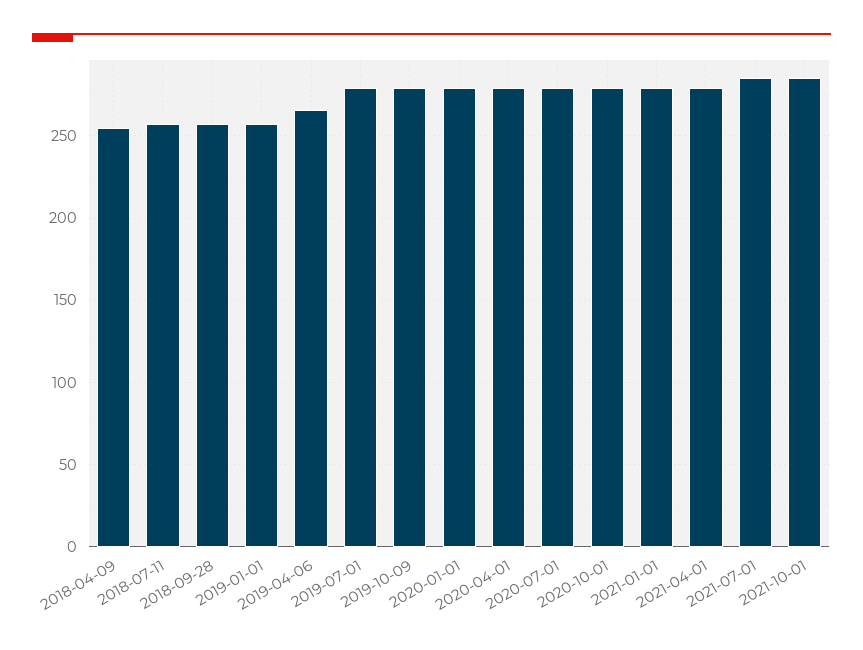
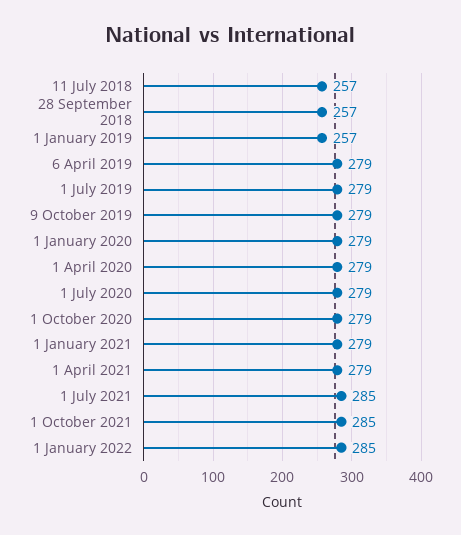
2018-04-09: 255 -> none
2019-04-06: 265 -> 279
1 January 2022: none -> 285

